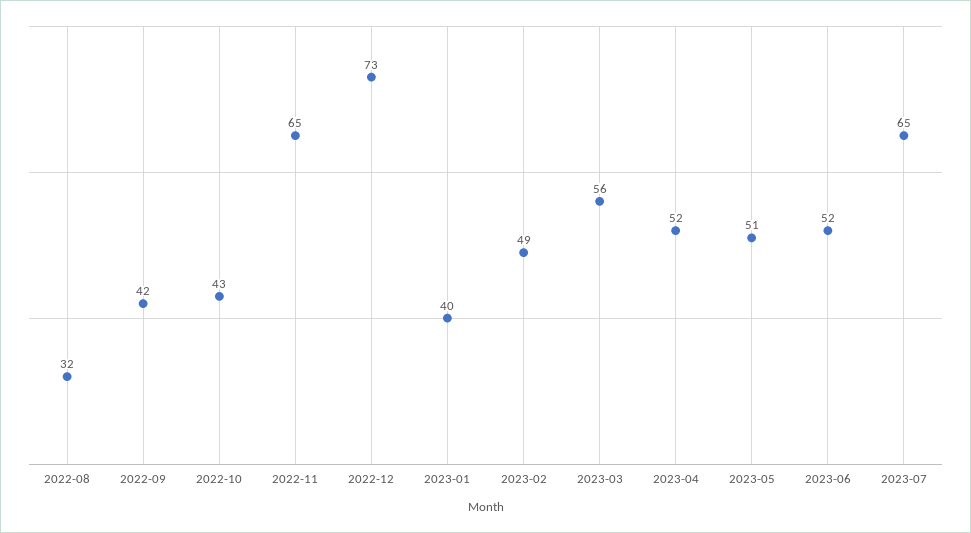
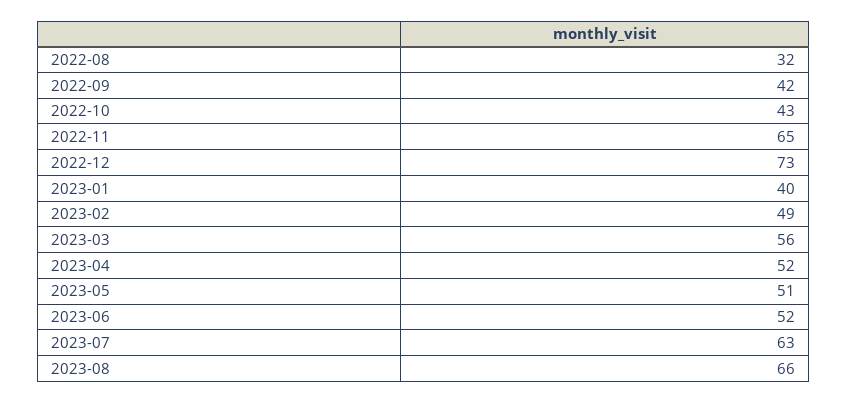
2023-07: 65 -> 63
2023-08: none -> 66

